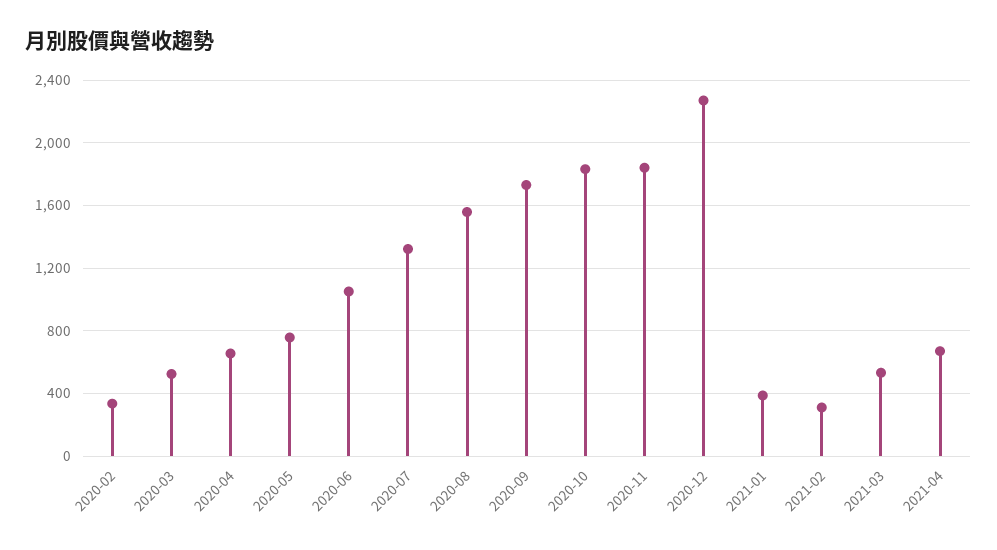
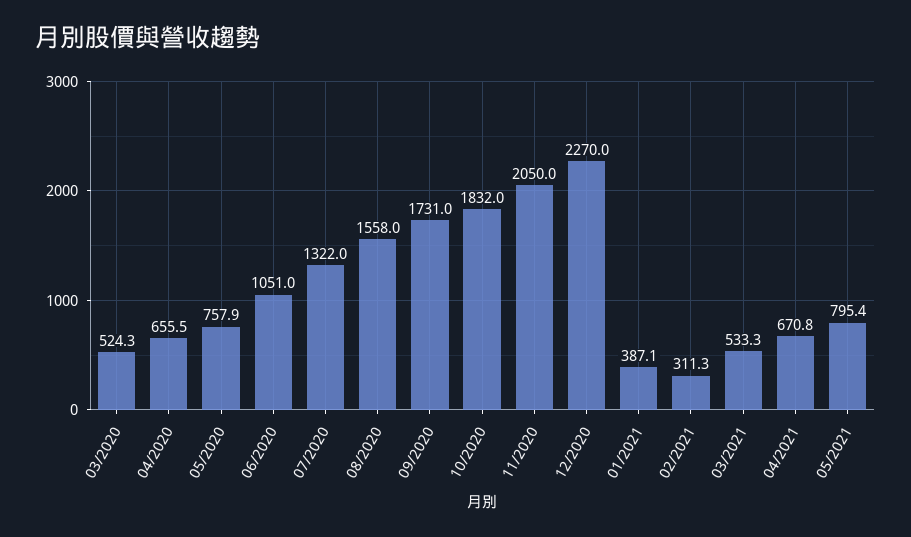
2020-02: 350 -> none
2020-11: 1850 -> 2050
05/2021: none -> 795.4

